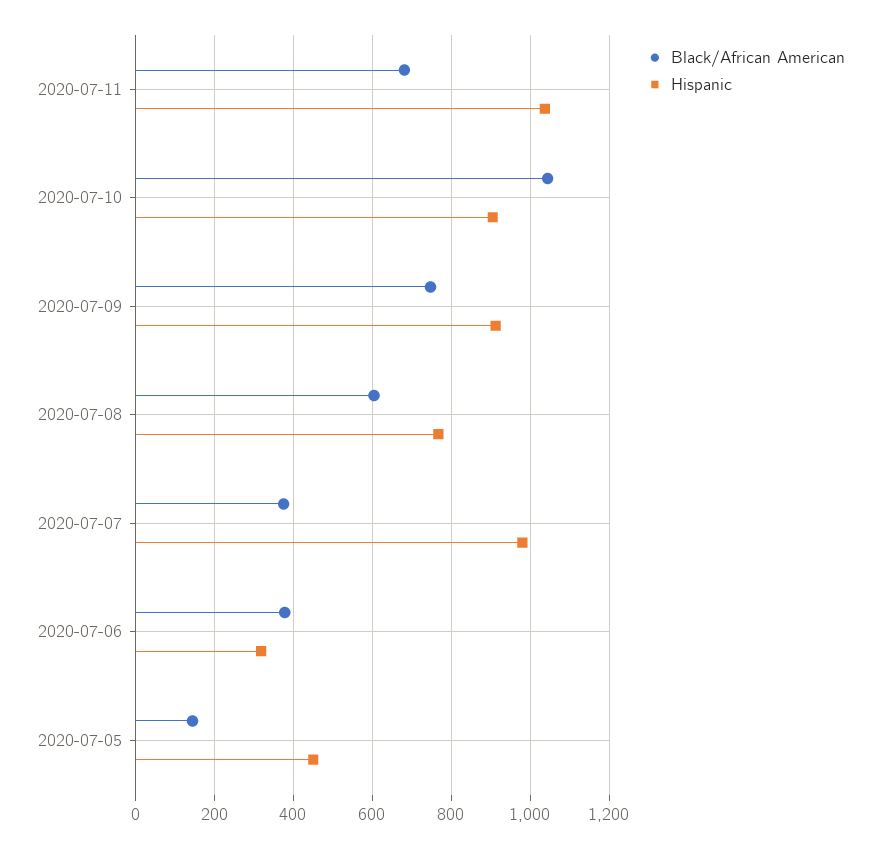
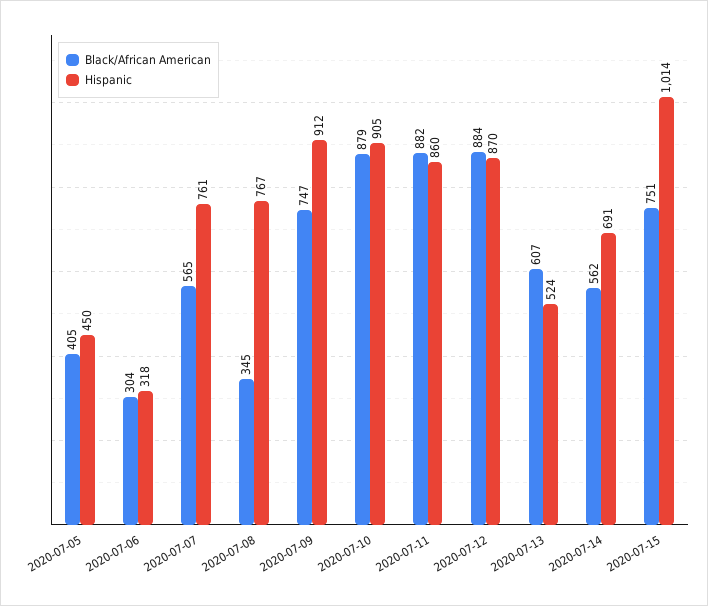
Black/African American, 2020-07-11: 680 -> 882
Hispanic, 2020-07-11: 1040 -> 860
Black/African American, 2020-07-10: 1040 -> 879
Black/African American, 2020-07-08: 600 -> 345
Black/African American, 2020-07-07: 380 -> 565
Hispanic, 2020-07-07: 980 -> 761
Black/African American, 2020-07-06: 380 -> 304
Black/African American, 2020-07-05: 140 -> 405
Black/African American, 2020-07-12: none -> 884
Hispanic, 2020-07-12: none -> 870
Black/African American, 2020-07-13: none -> 607
Hispanic, 2020-07-13: none -> 524
Black/African American, 2020-07-14: none -> 562
Hispanic, 2020-07-14: none -> 691
Black/African American, 2020-07-15: none -> 751
Hispanic, 2020-07-15: none -> 1014

